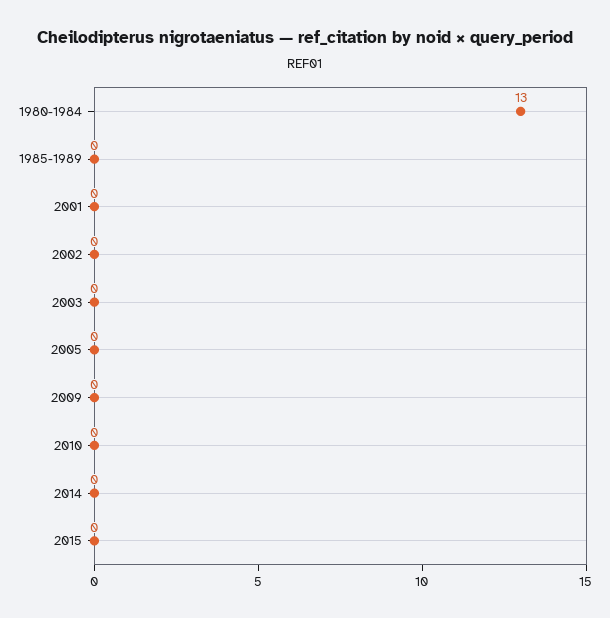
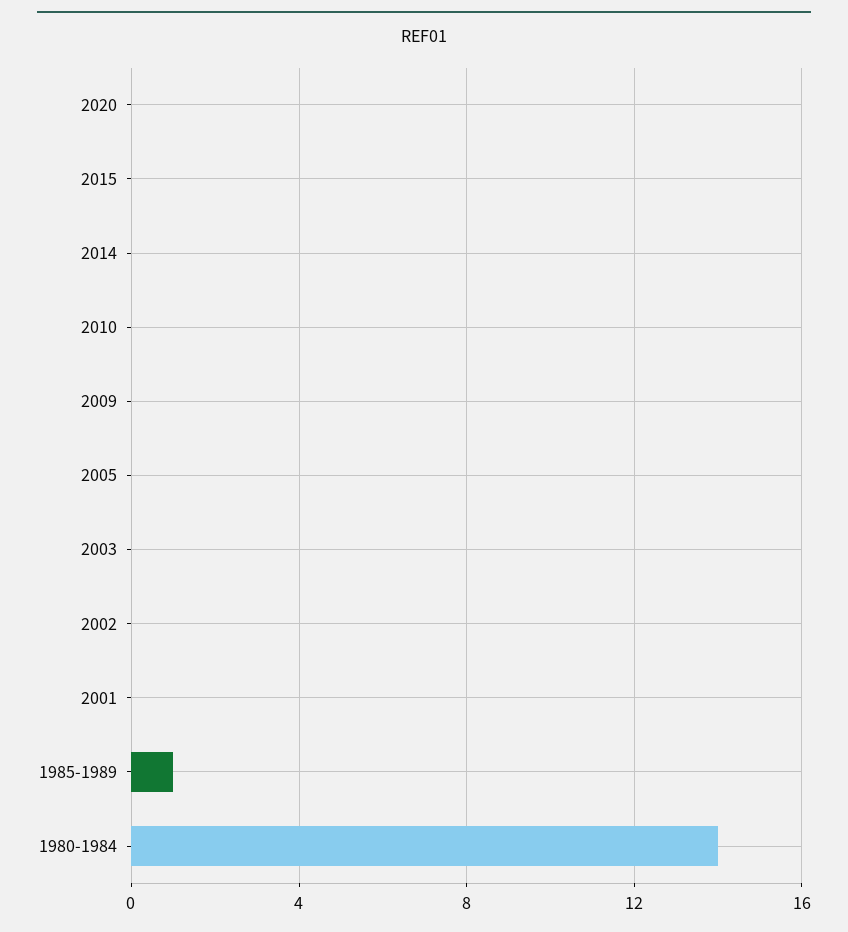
1980-1984: 13 -> 14
1985-1989: 0 -> 1
2020: none -> 0

